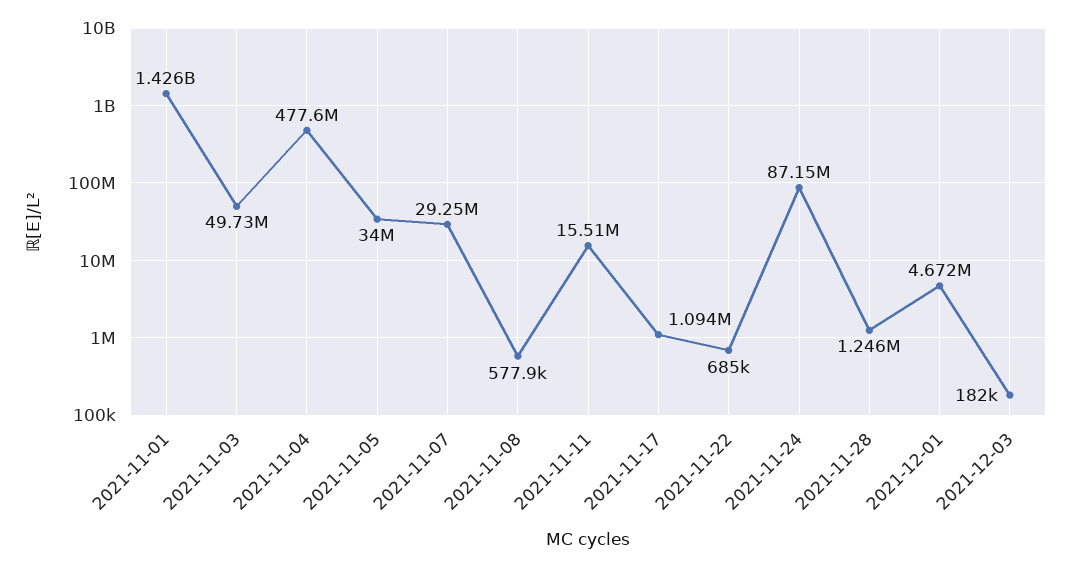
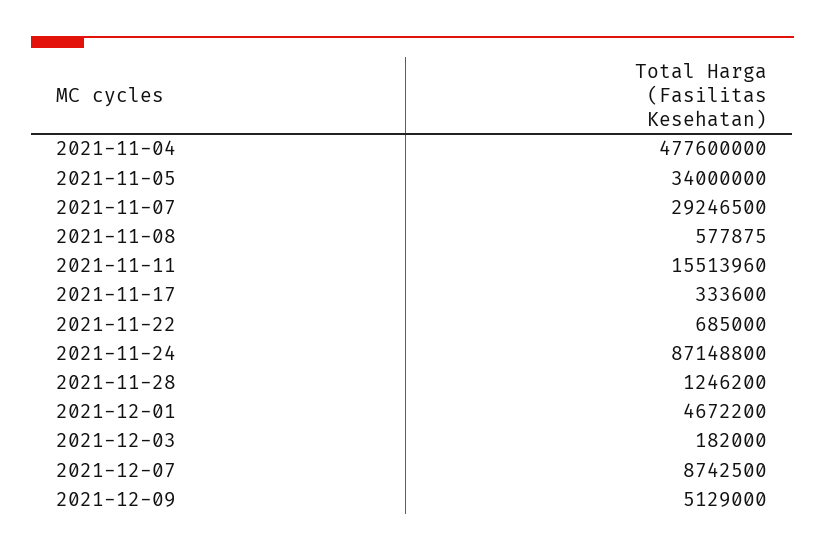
2021-11-01: 1426000000 -> none
2021-11-03: 49730000 -> none
2021-11-17: 1094000 -> 333600
2021-12-07: none -> 8742500
2021-12-09: none -> 5129000

